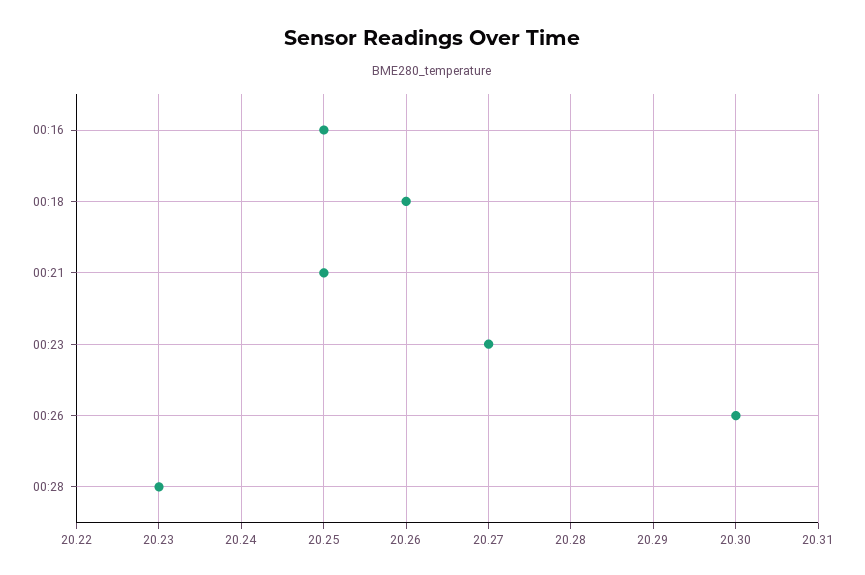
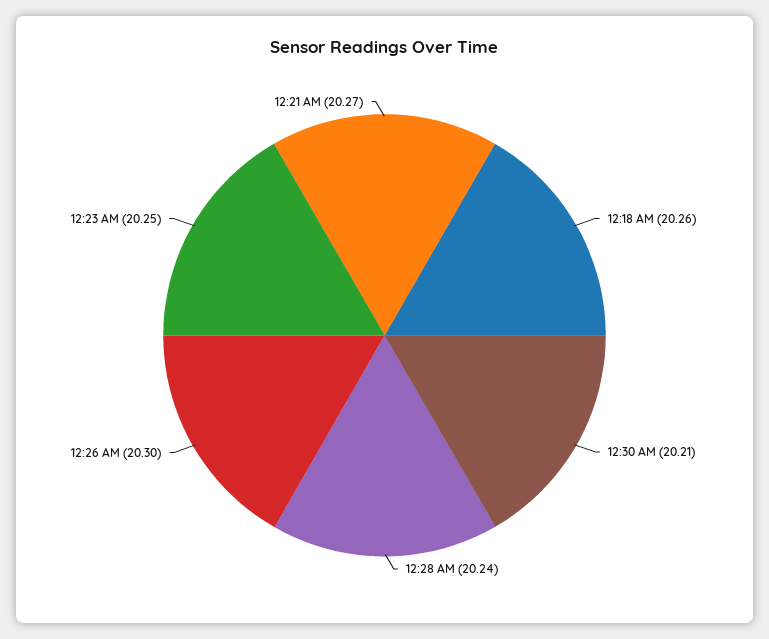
00:16: 20.25 -> none
00:21: 20.25 -> 20.27
00:23: 20.27 -> 20.25
00:28: 20.23 -> 20.24
12:30 AM: none -> 20.21

